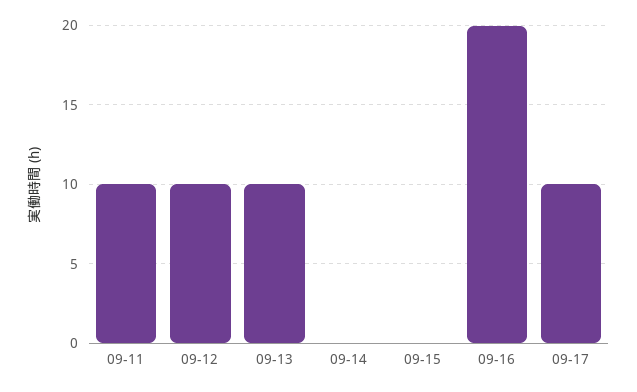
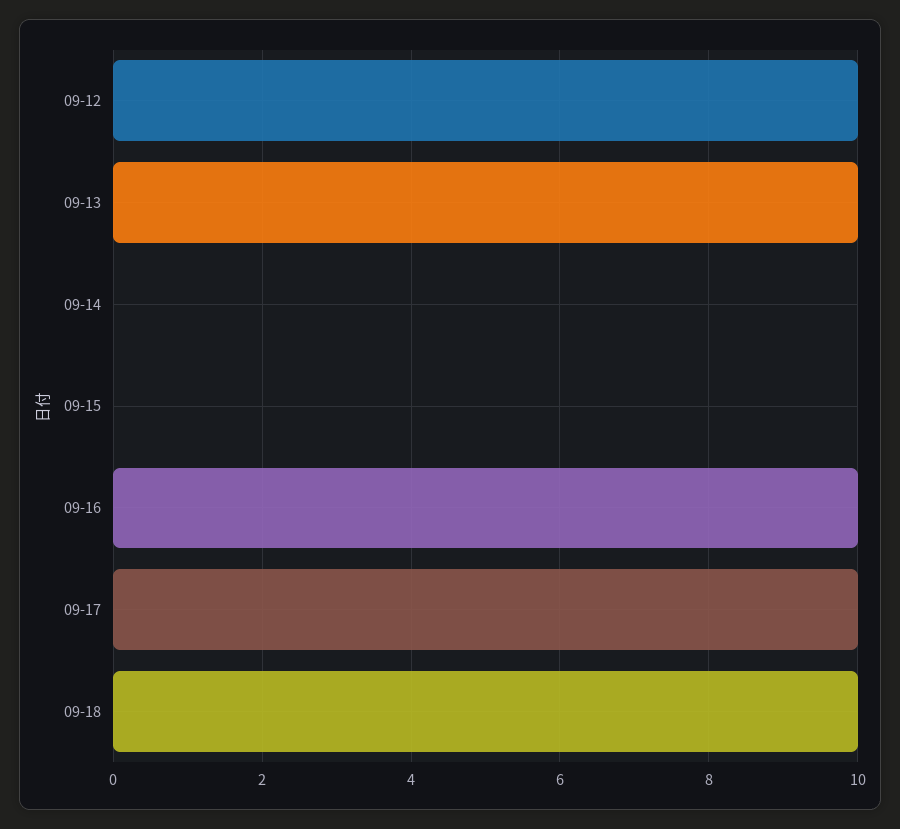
09-11: 10 -> none
09-16: 20 -> 10
09-18: none -> 10

